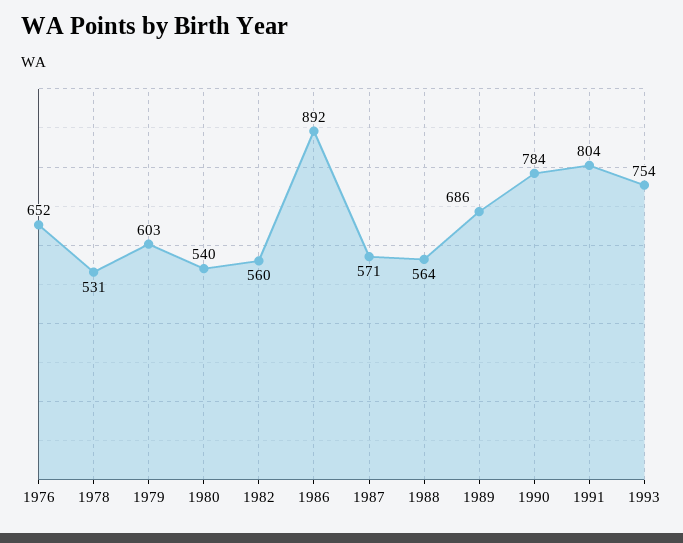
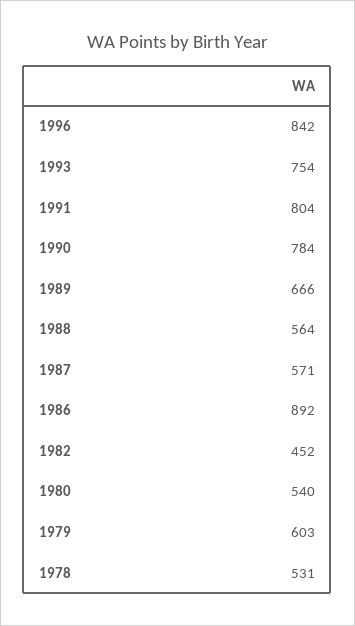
1976: 652 -> none
1982: 560 -> 452
1989: 686 -> 666
1996: none -> 842

